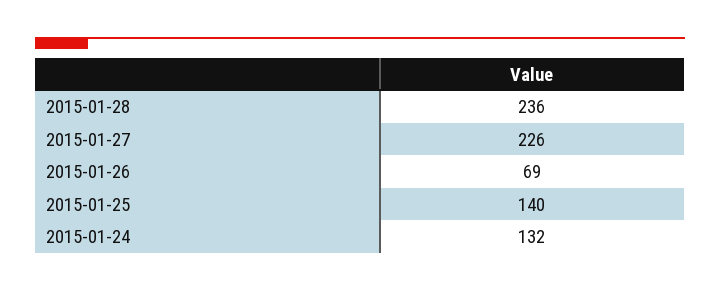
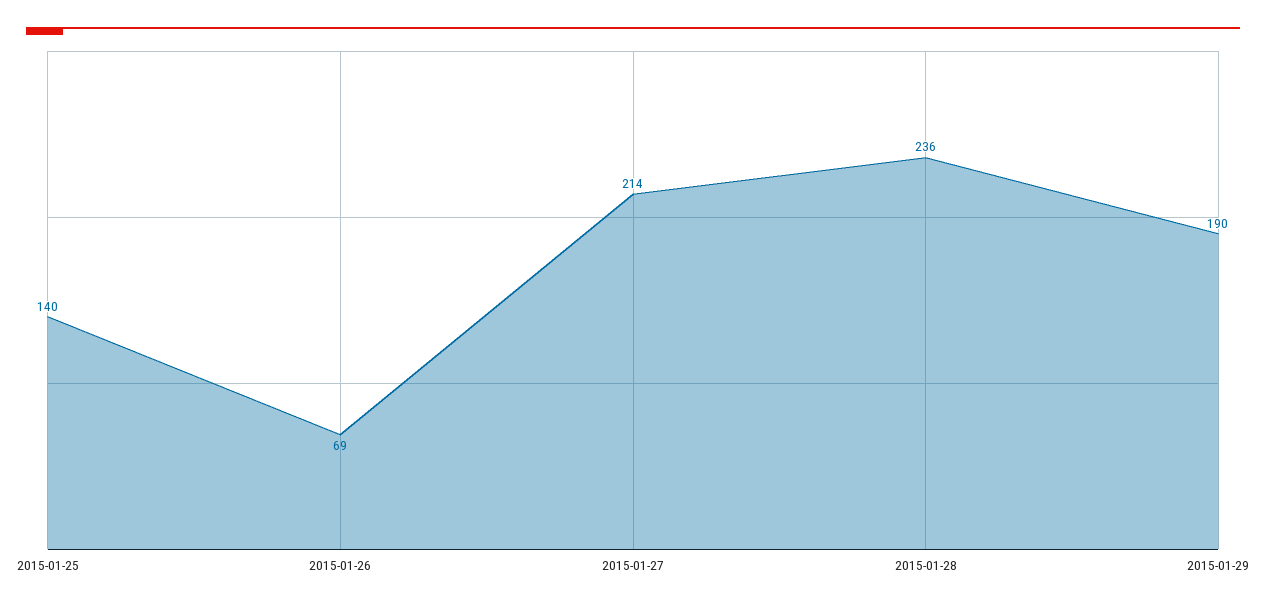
2015-01-27: 226 -> 214
2015-01-24: 132 -> none
2015-01-29: none -> 190

